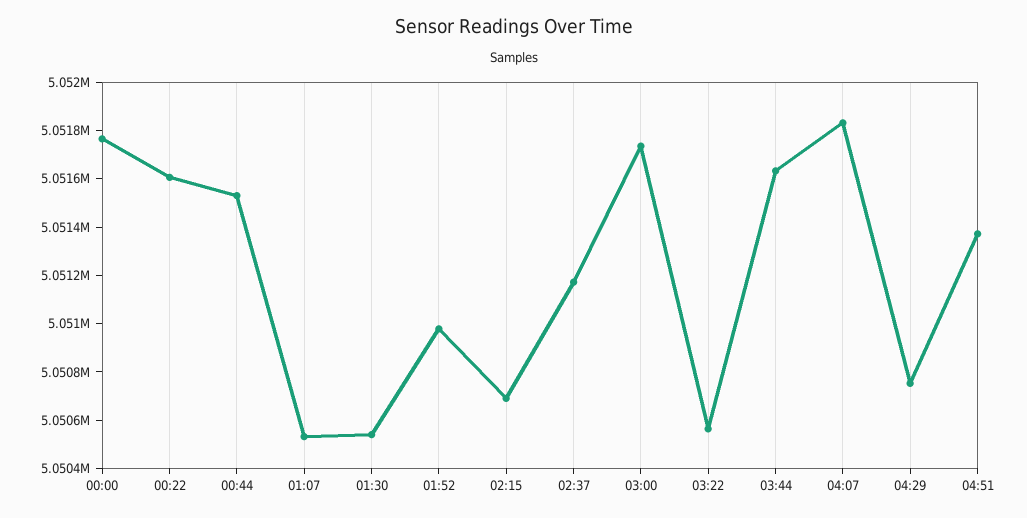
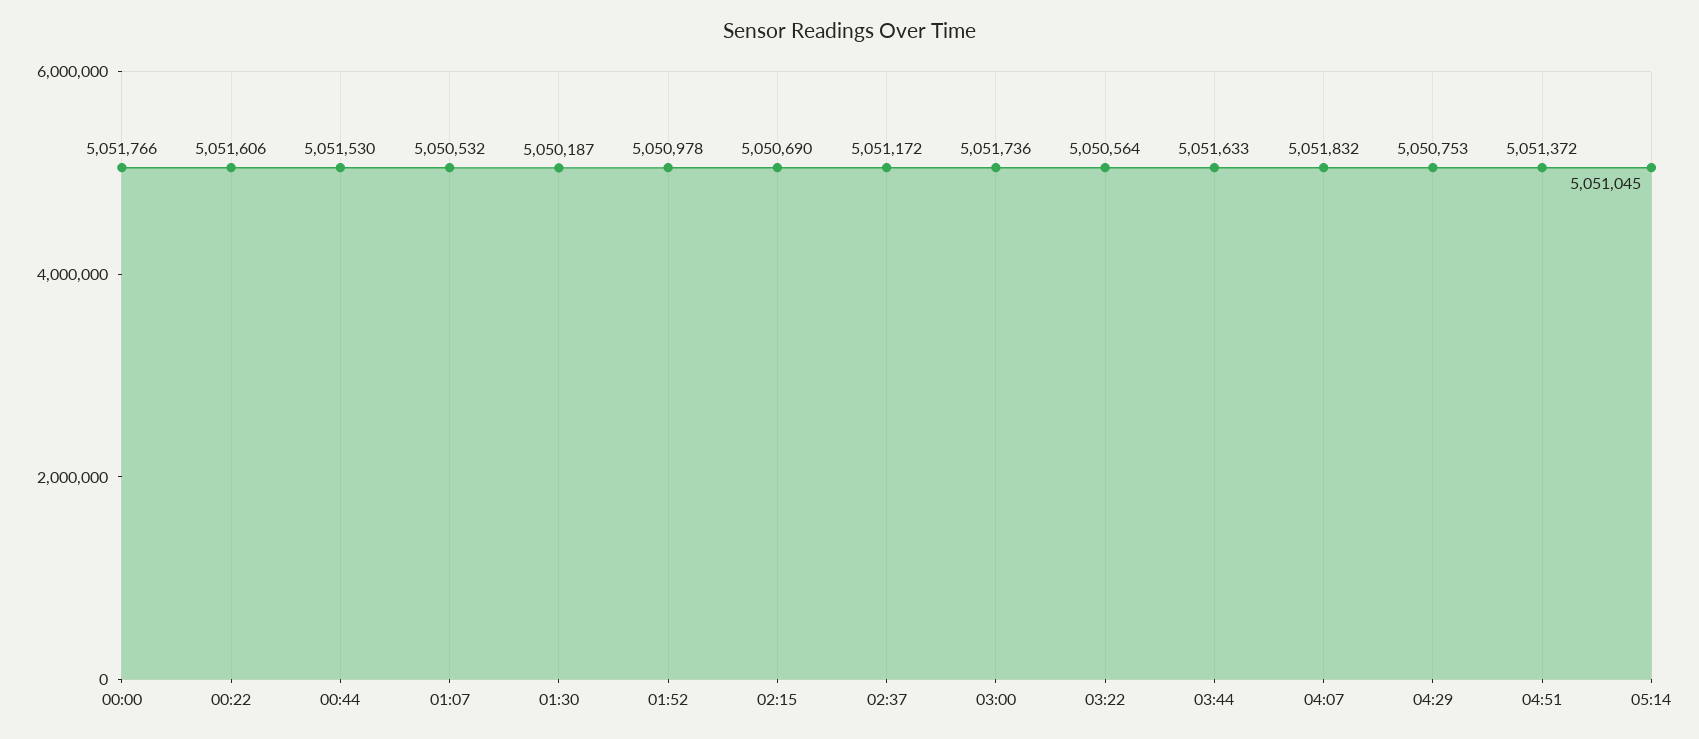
01:30: 5050550 -> 5050187
05:14: none -> 5051045

